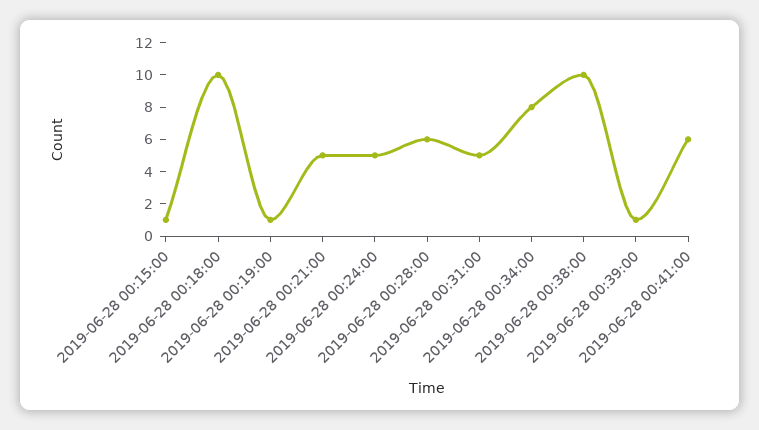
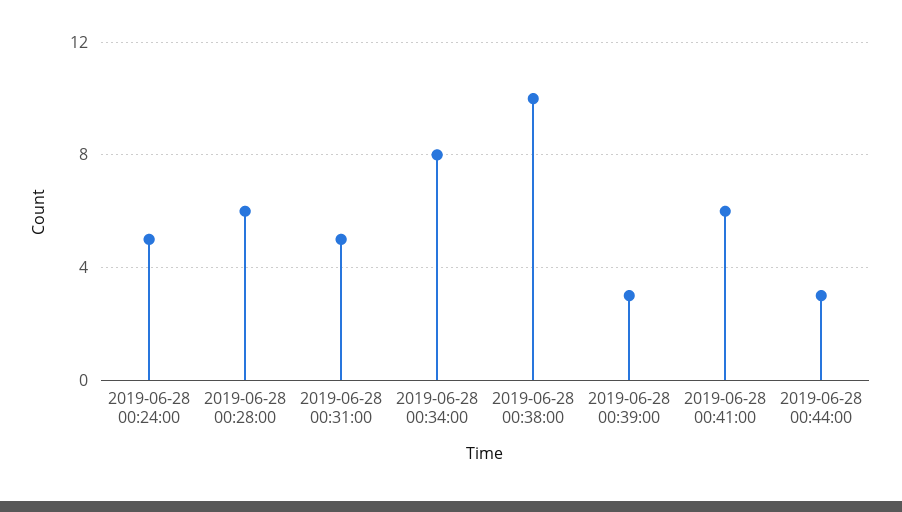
2019-06-28 00:15:00: 1 -> none
2019-06-28 00:18:00: 10 -> none
2019-06-28 00:19:00: 1 -> none
2019-06-28 00:21:00: 5 -> none
2019-06-28 00:39:00: 1 -> 3
2019-06-28 00:44:00: none -> 3

